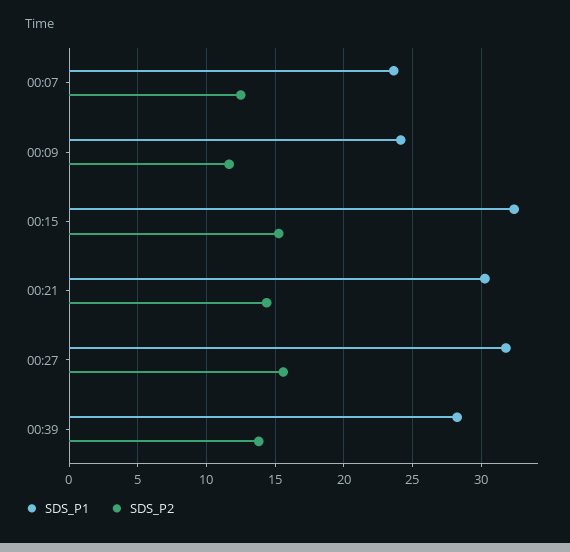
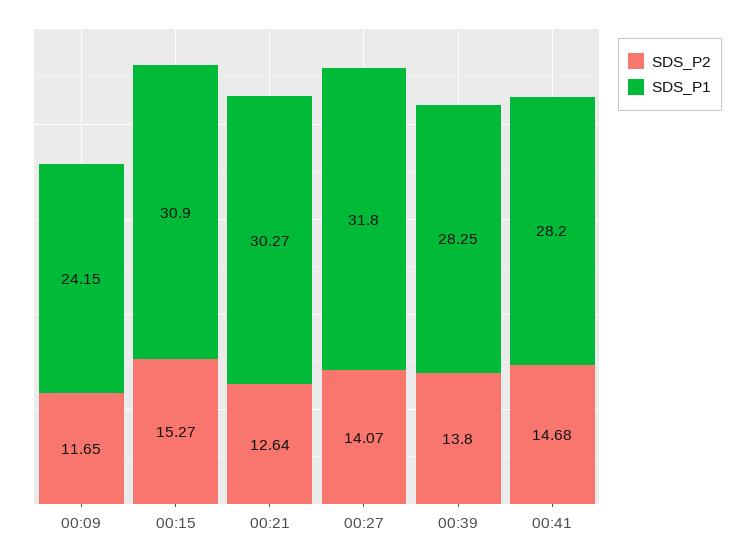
SDS_P1, 00:07: 23.5 -> none
SDS_P2, 00:07: 12.5 -> none
SDS_P1, 00:15: 32.5 -> 30.9
SDS_P2, 00:21: 14.5 -> 12.64
SDS_P2, 00:27: 15.5 -> 14.07
SDS_P2, 00:41: none -> 14.68
SDS_P1, 00:41: none -> 28.2

